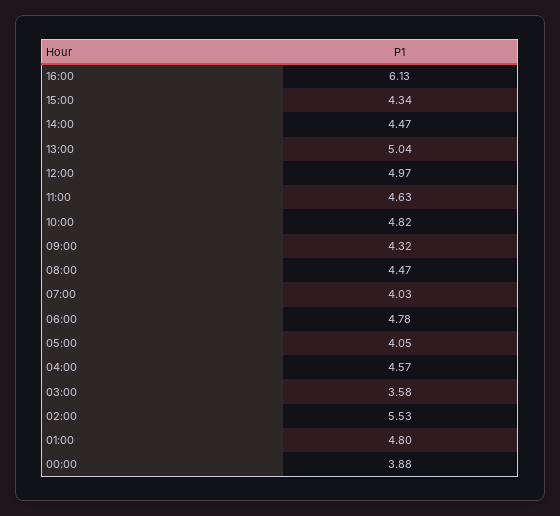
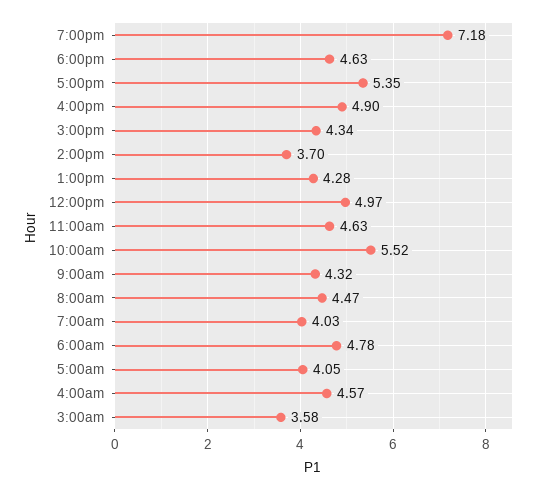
16:00: 6.13 -> 4.9
14:00: 4.47 -> 3.7
13:00: 5.04 -> 4.28
10:00: 4.82 -> 5.52
02:00: 5.53 -> none
01:00: 4.8 -> none
00:00: 3.88 -> none
7:00pm: none -> 7.18
6:00pm: none -> 4.63
5:00pm: none -> 5.35

